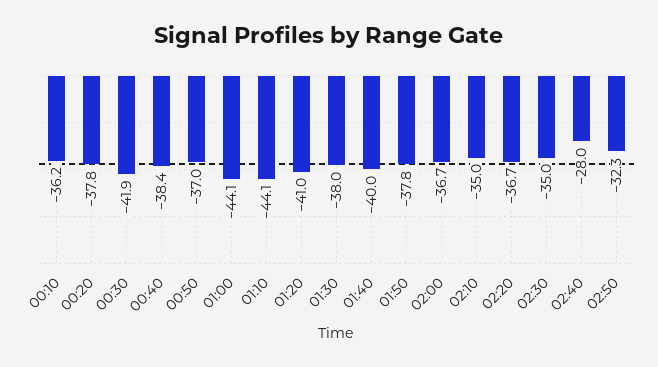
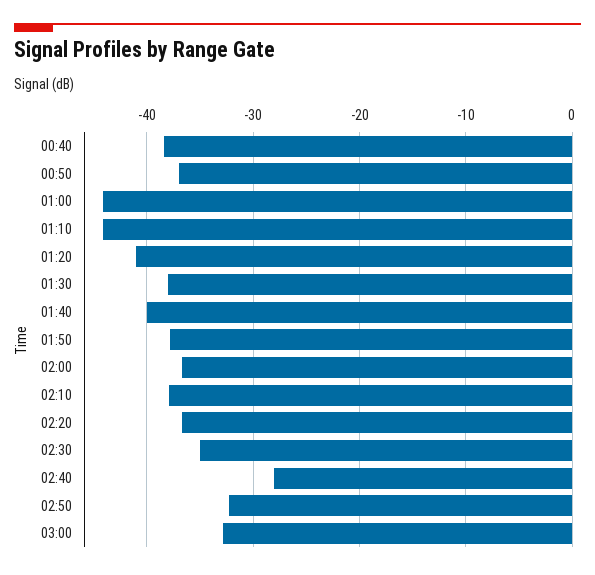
00:10: -36.2 -> none
00:20: -37.8 -> none
00:30: -41.9 -> none
02:10: -35 -> -38
03:00: none -> -33

